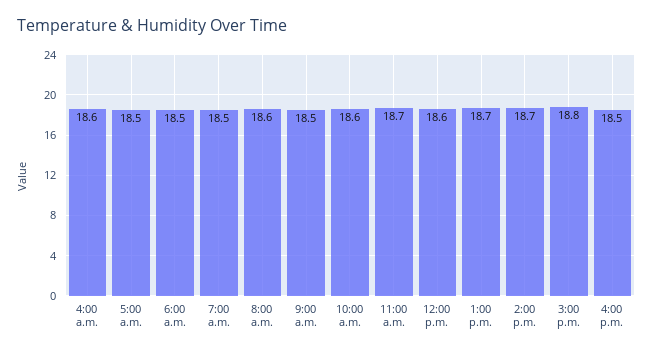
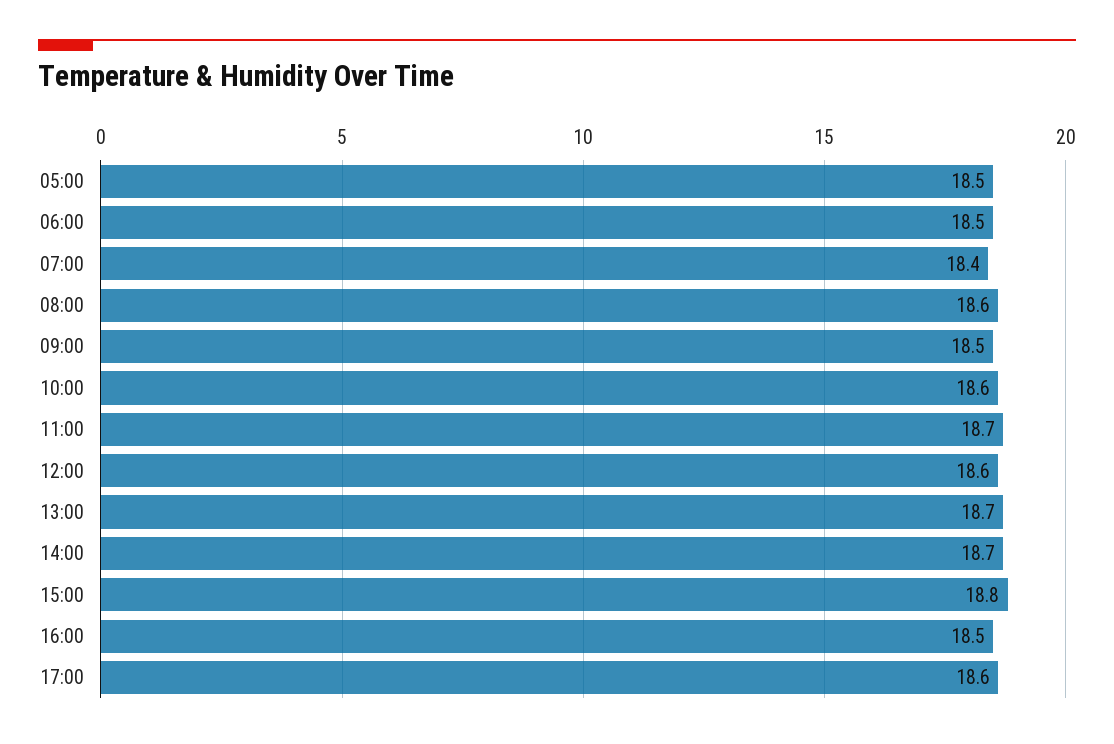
4:00 a.m.: 18.6 -> none
7:00 a.m.: 18.5 -> 18.4
17:00: none -> 18.6

